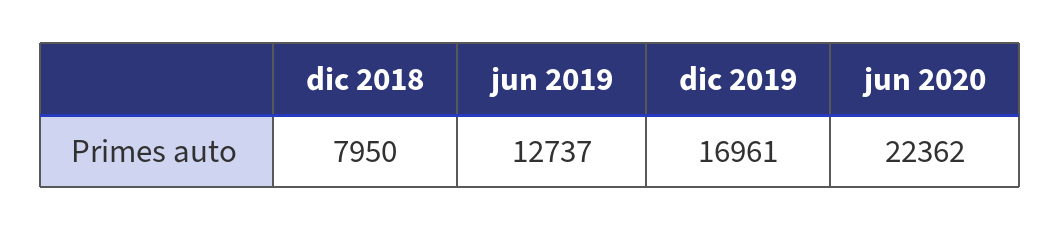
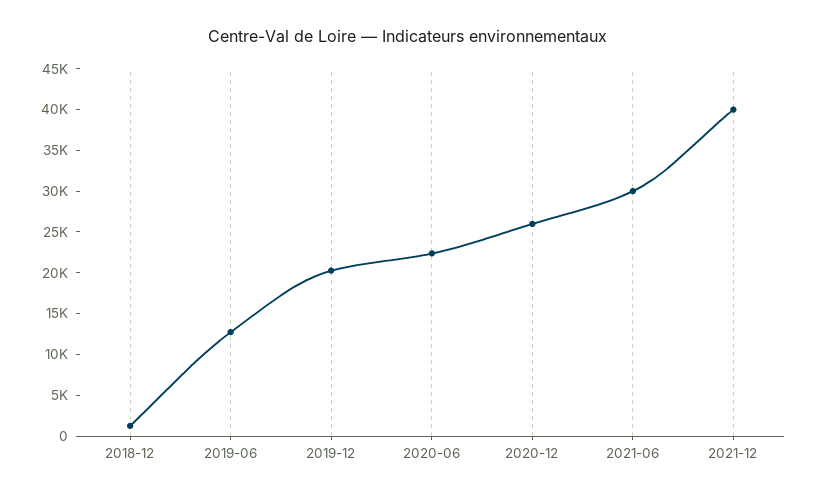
dic 2018: 7950 -> 1000
dic 2019: 16961 -> 20000
2020-12: none -> 26000
2021-06: none -> 30000
2021-12: none -> 40000

